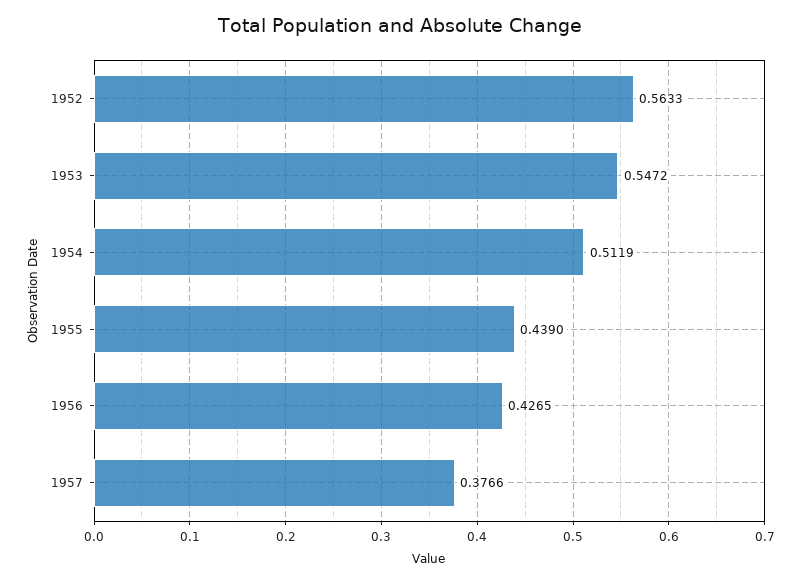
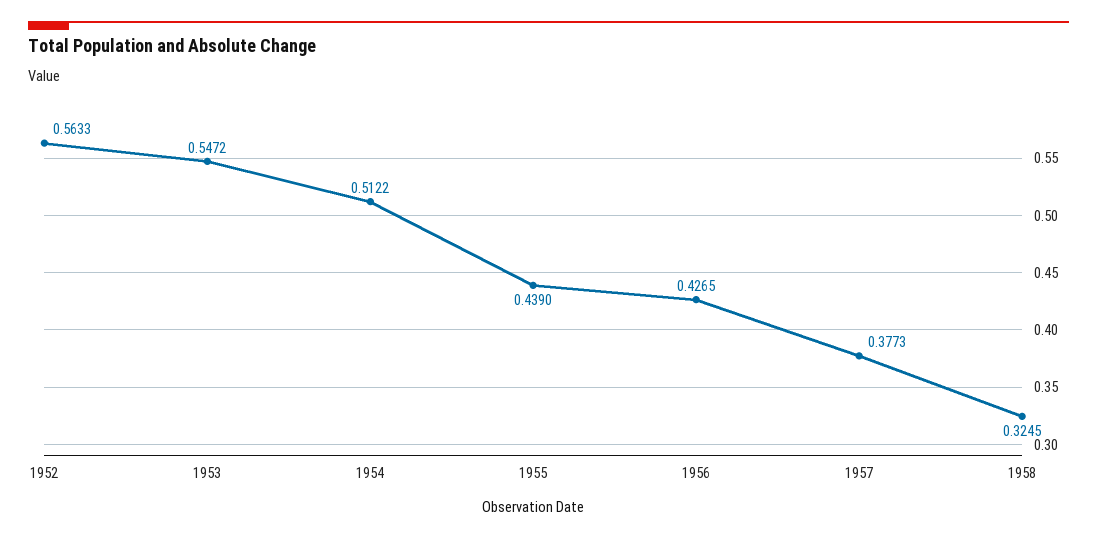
1954: 0.5119 -> 0.5122
1957: 0.3766 -> 0.3773
1958: none -> 0.3245

